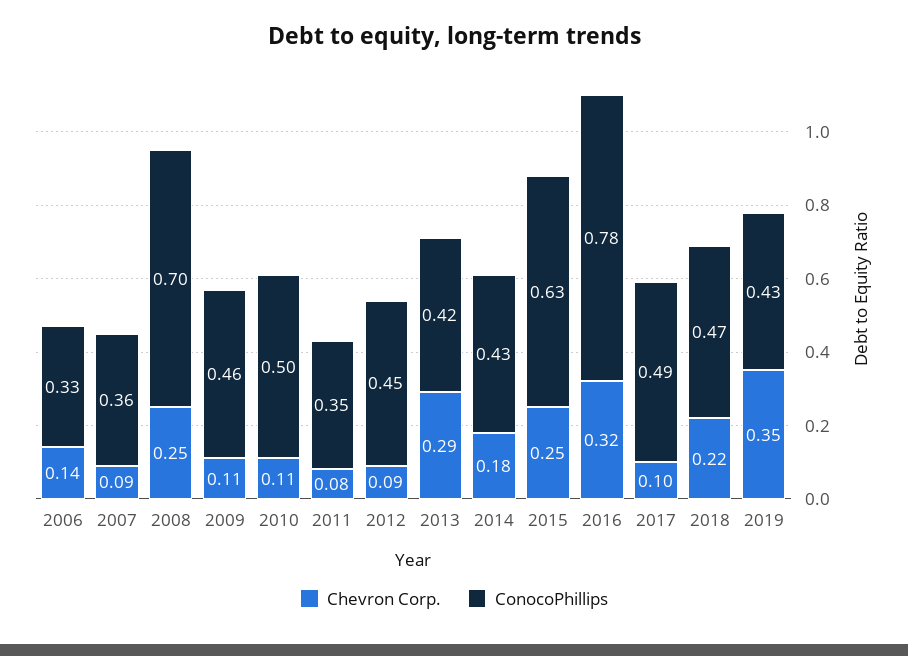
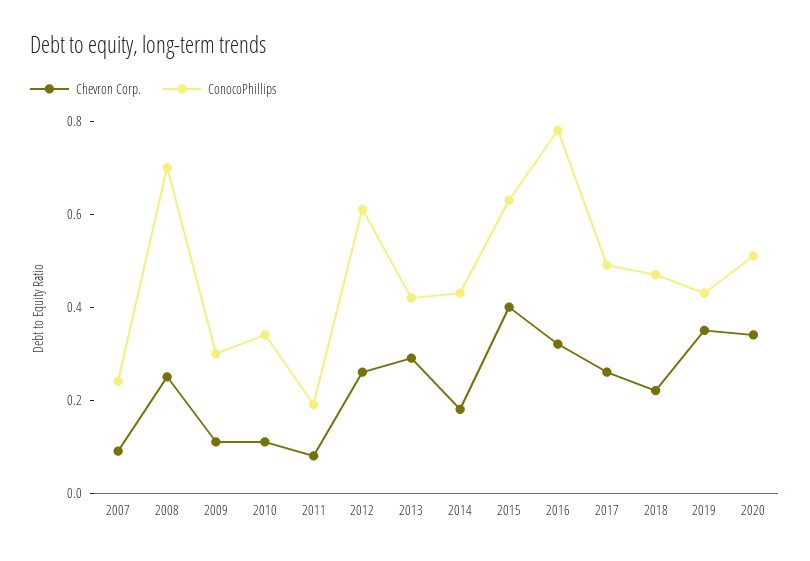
Chevron Corp., 2006: 0.14 -> none
ConocoPhillips, 2006: 0.33 -> none
ConocoPhillips, 2007: 0.36 -> 0.25
ConocoPhillips, 2009: 0.46 -> 0.3
ConocoPhillips, 2010: 0.5 -> 0.35
ConocoPhillips, 2011: 0.35 -> 0.2
Chevron Corp., 2012: 0.09 -> 0.25
ConocoPhillips, 2012: 0.45 -> 0.6
Chevron Corp., 2015: 0.25 -> 0.4
Chevron Corp., 2017: 0.1 -> 0.25
Chevron Corp., 2020: none -> 0.35
ConocoPhillips, 2020: none -> 0.5

